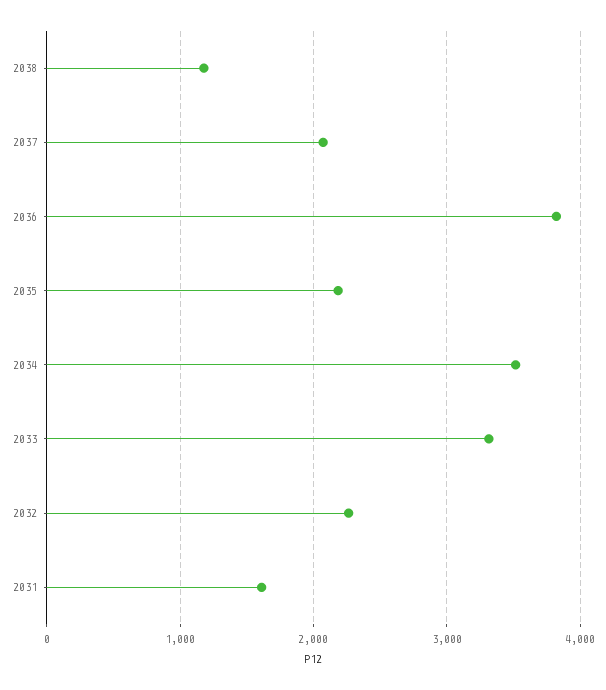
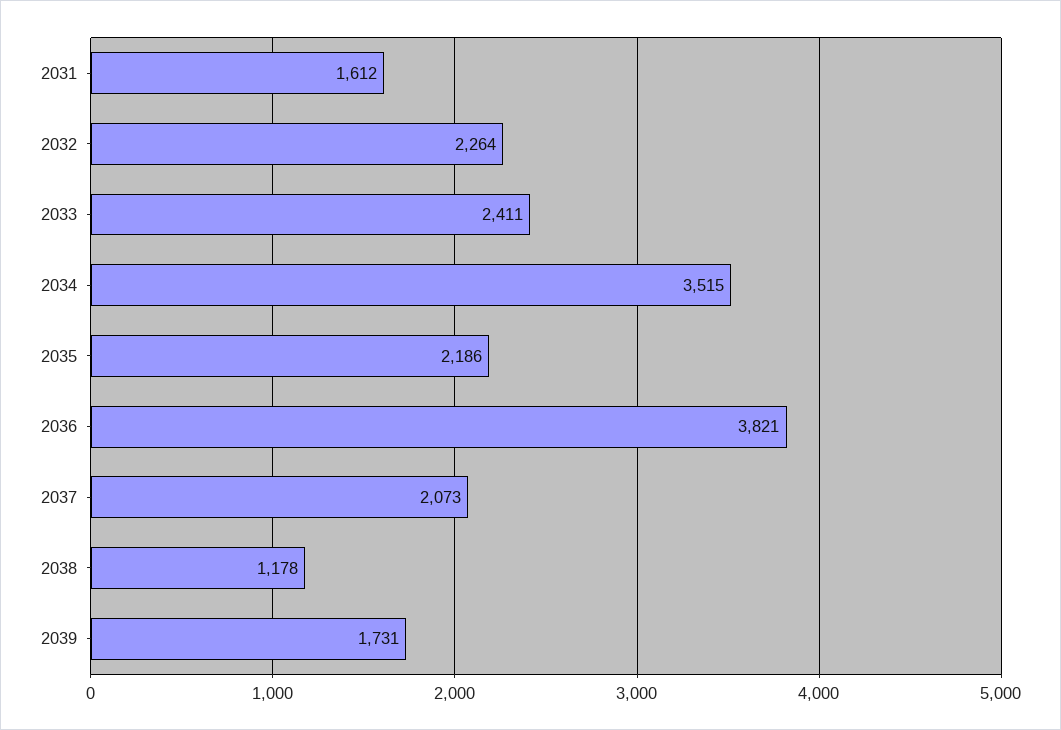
2033: 3300 -> 2411
2039: none -> 1731

